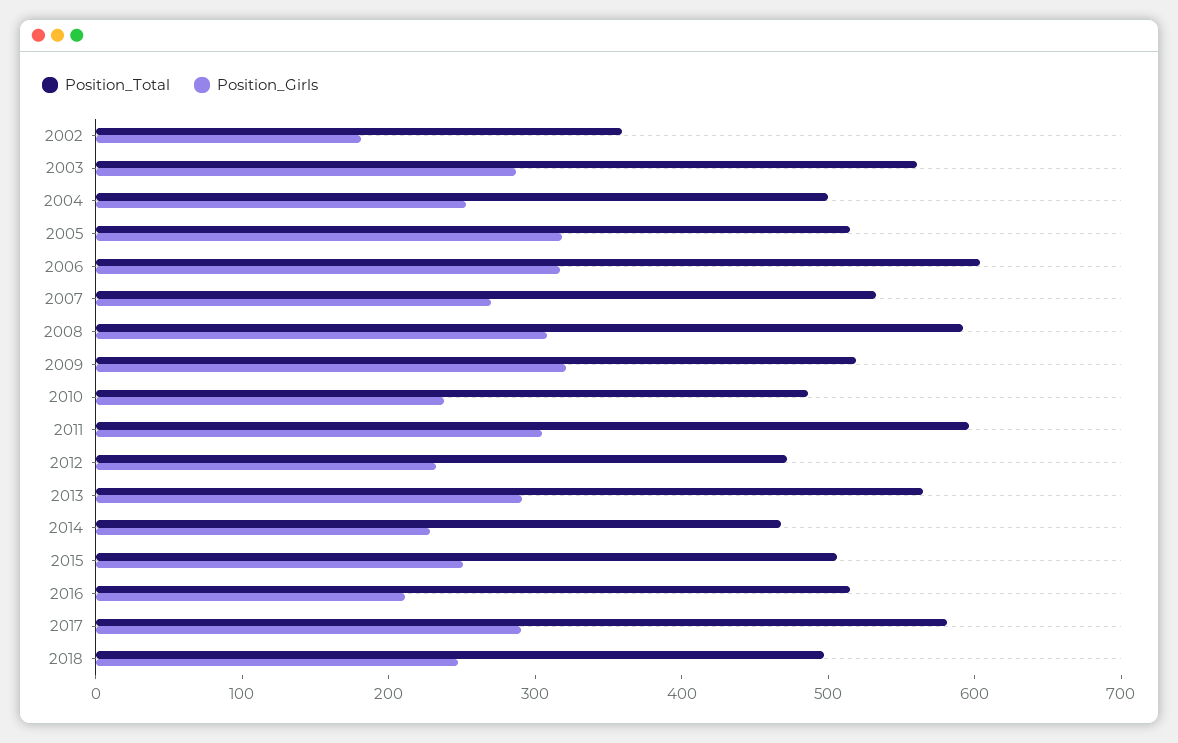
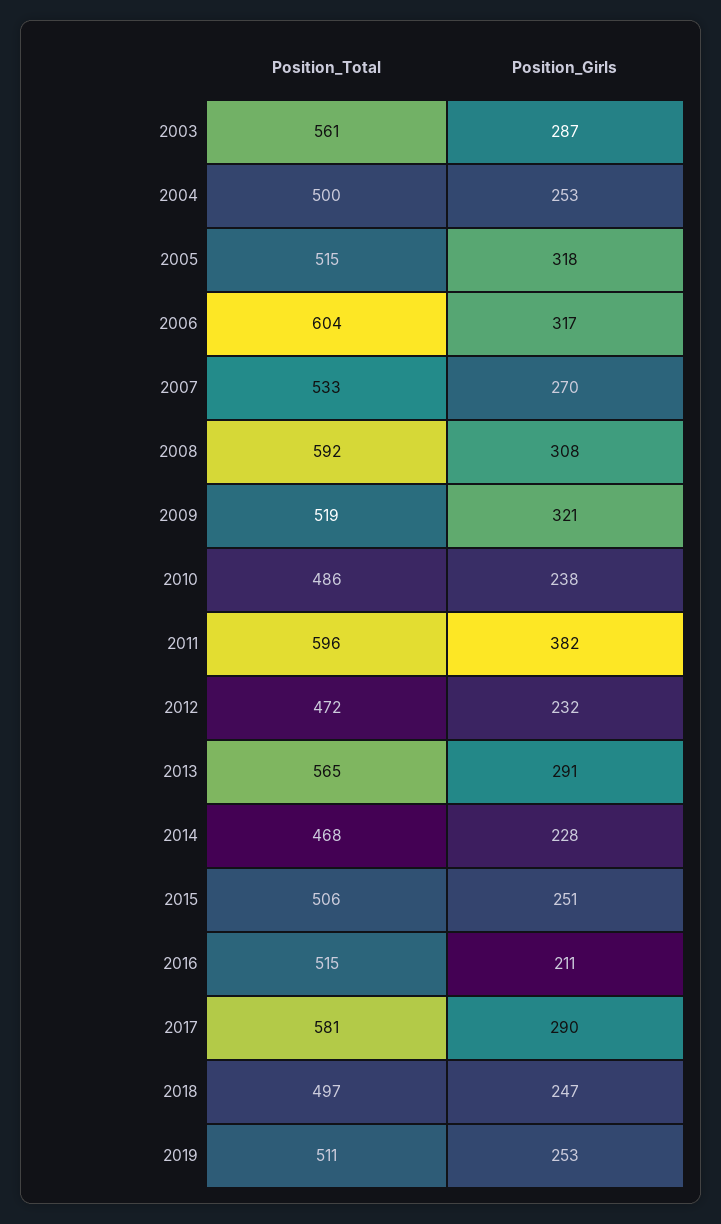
Position_Total, 2002: 360 -> none
Position_Girls, 2002: 180 -> none
Position_Girls, 2011: 300 -> 382
Position_Total, 2019: none -> 511
Position_Girls, 2019: none -> 253

